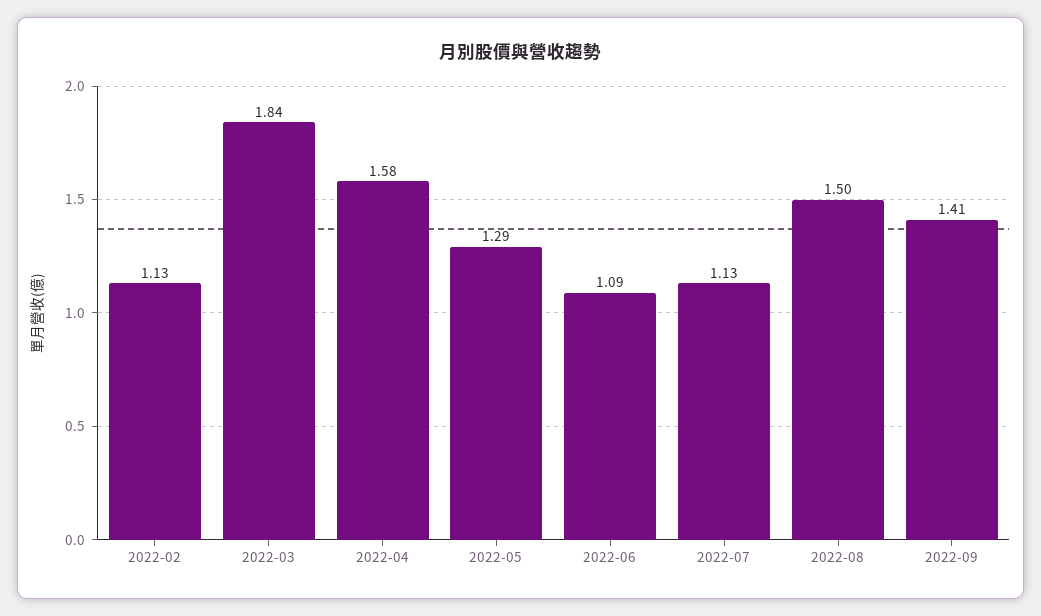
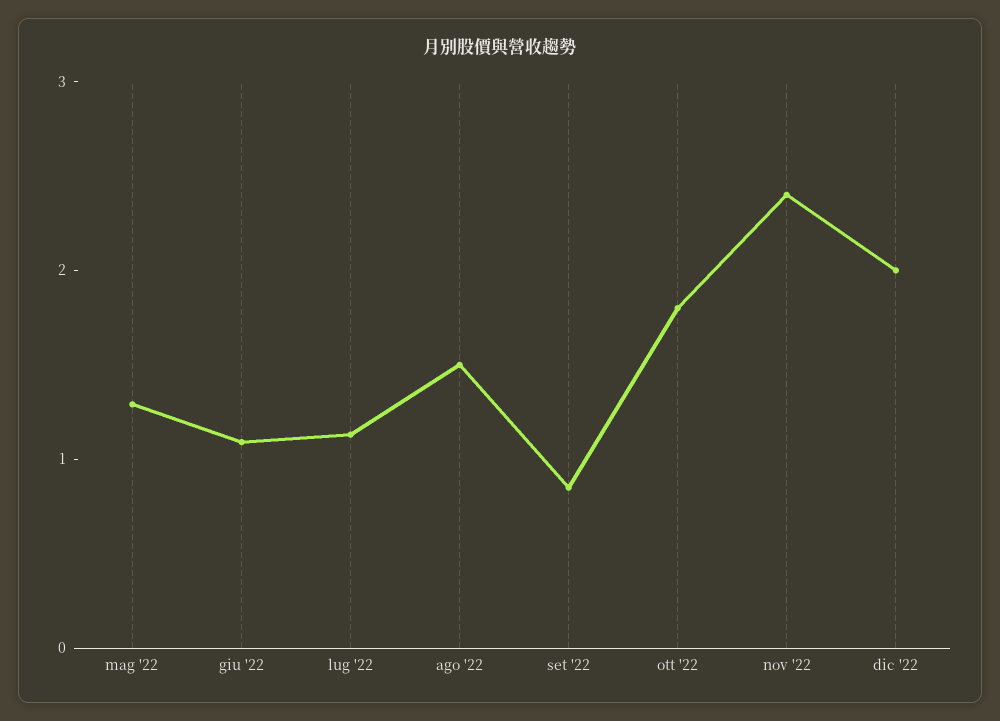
2022-02: 1.13 -> none
2022-03: 1.84 -> none
2022-04: 1.58 -> none
2022-09: 1.41 -> 0.8
ott '22: none -> 1.8
nov '22: none -> 2.4
dic '22: none -> 2

